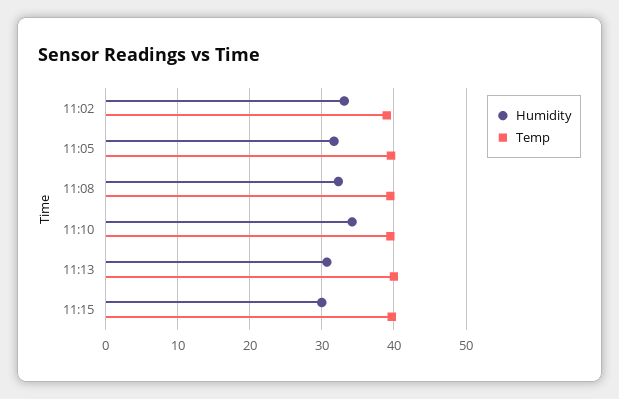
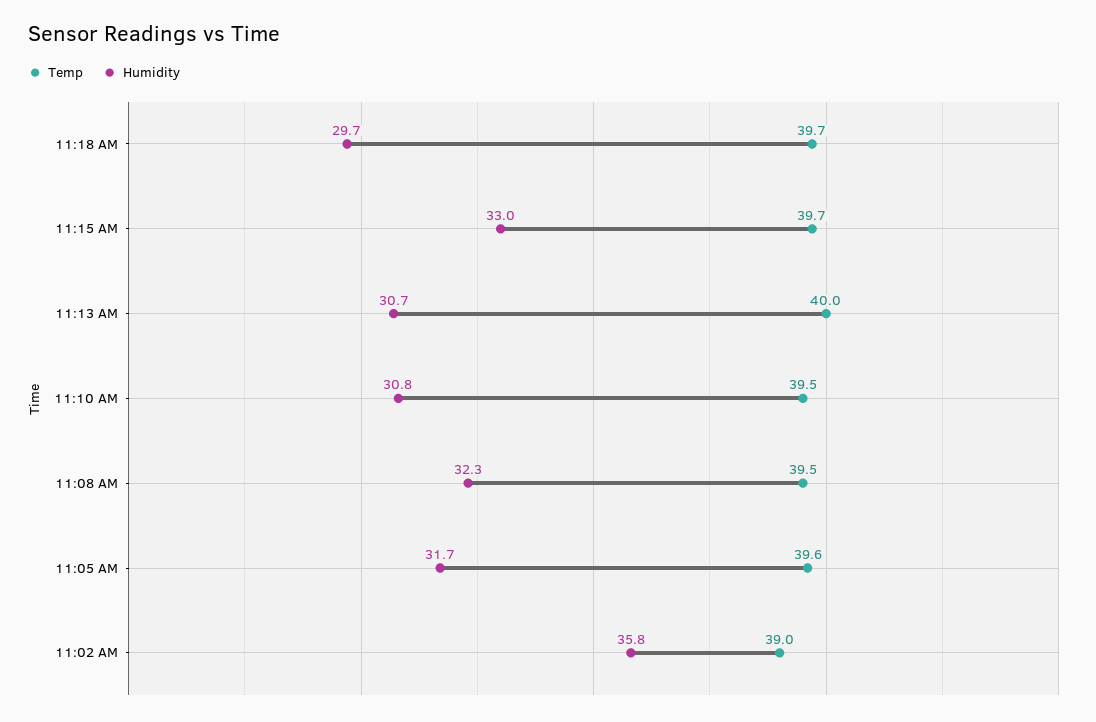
Humidity, 11:02: 33 -> 35.8
Humidity, 11:10: 34 -> 30.8
Humidity, 11:15: 30 -> 33
Temp, 11:18 AM: none -> 39.7
Humidity, 11:18 AM: none -> 29.7

